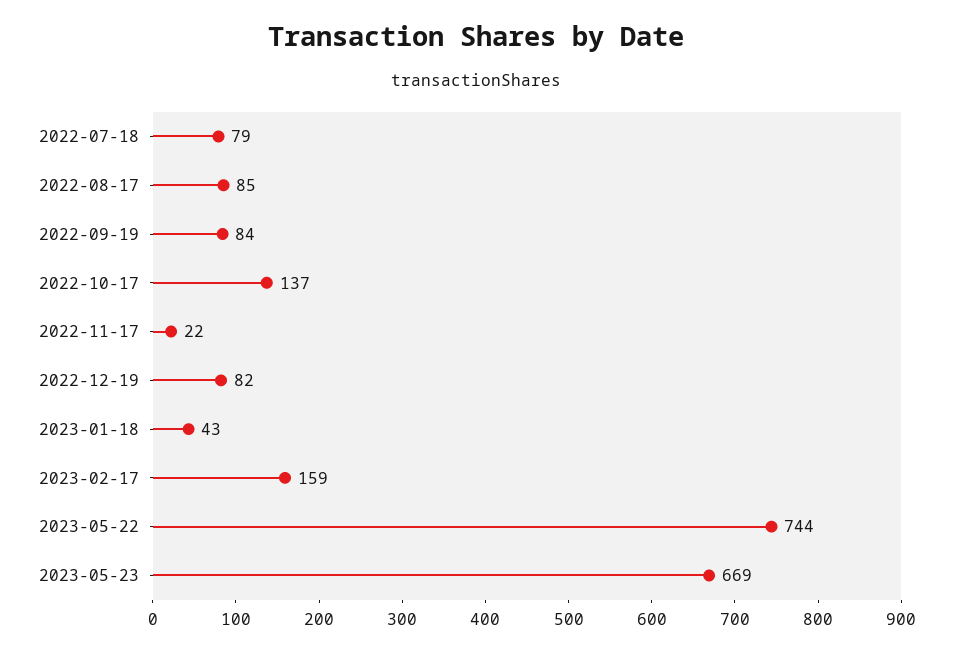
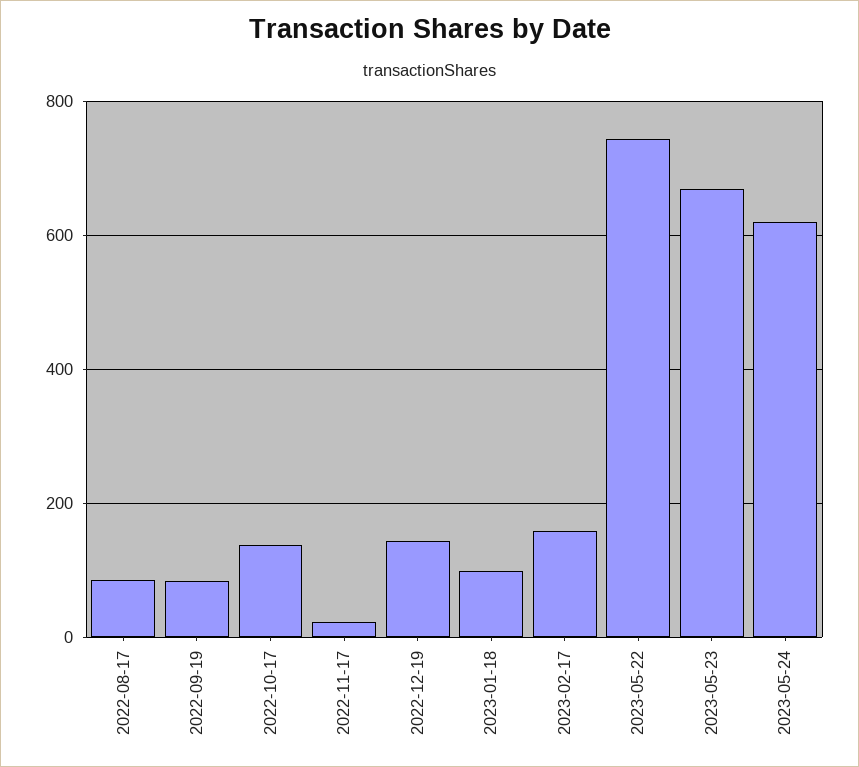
2022-07-18: 79 -> none
2022-12-19: 82 -> 140
2023-01-18: 43 -> 100
2023-05-24: none -> 620

